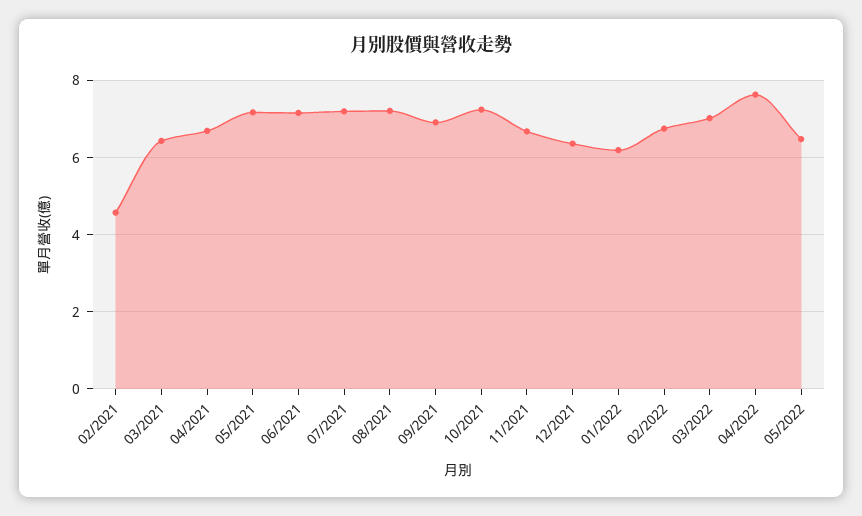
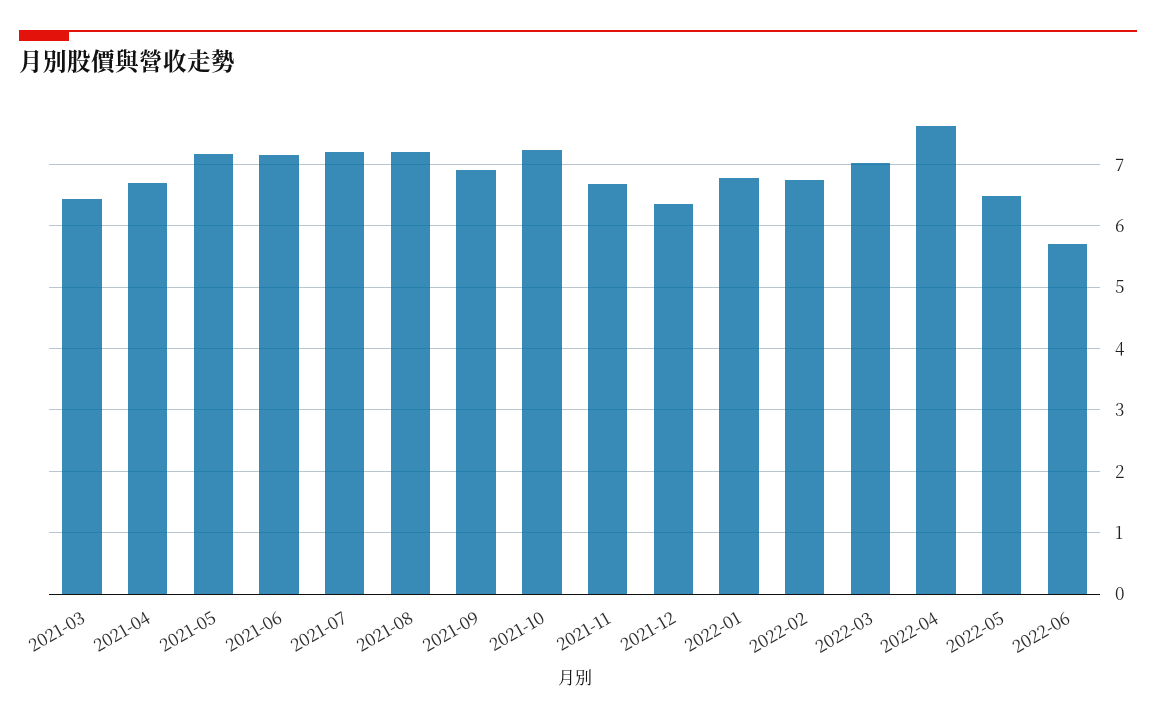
02/2021: 4.6 -> none
01/2022: 6.2 -> 6.8
2022-06: none -> 5.7

